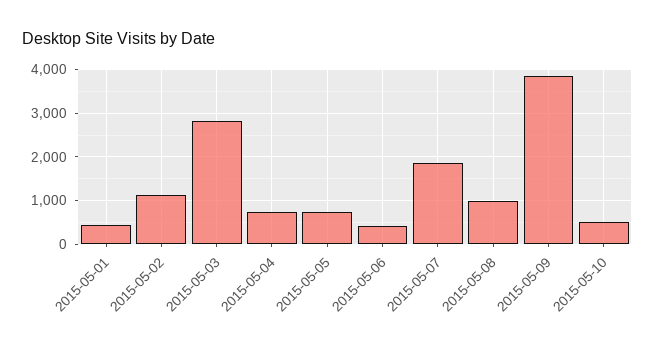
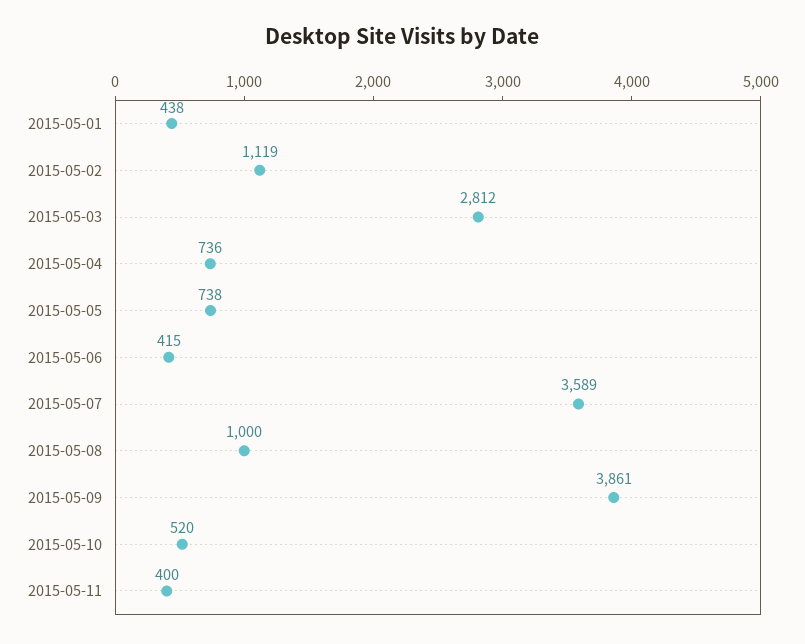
2015-05-07: 1800 -> 3589
2015-05-11: none -> 400

